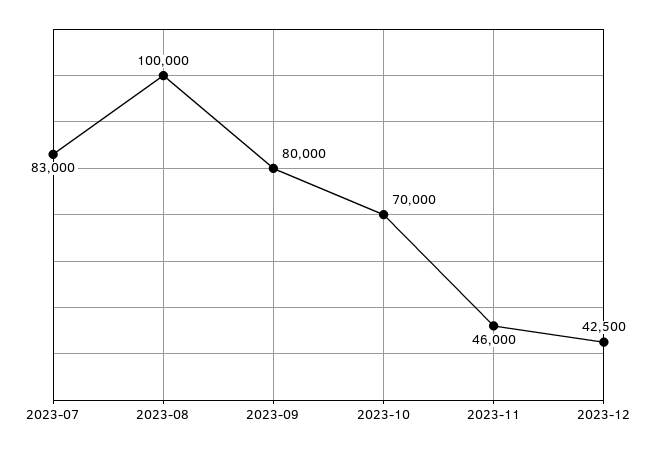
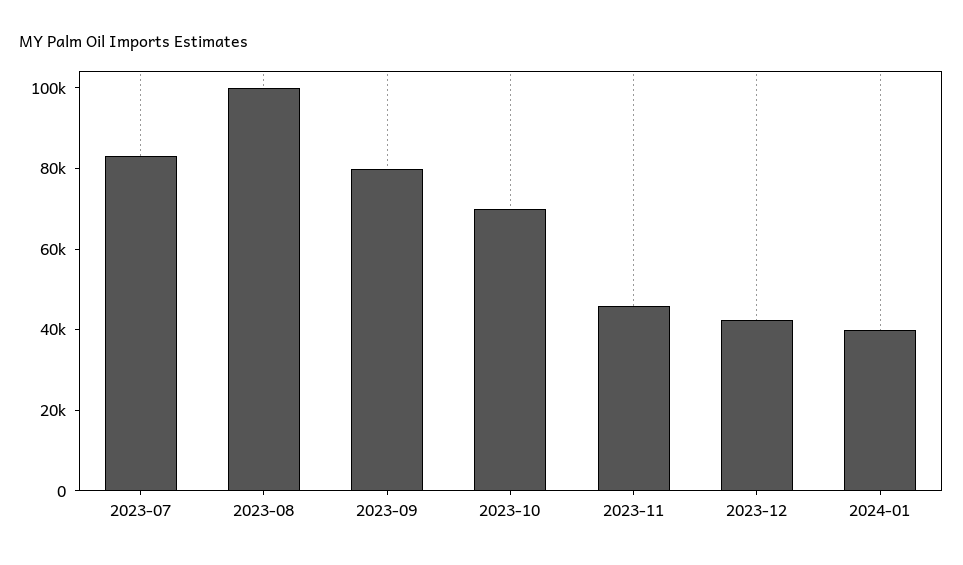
2024-01: none -> 40000

